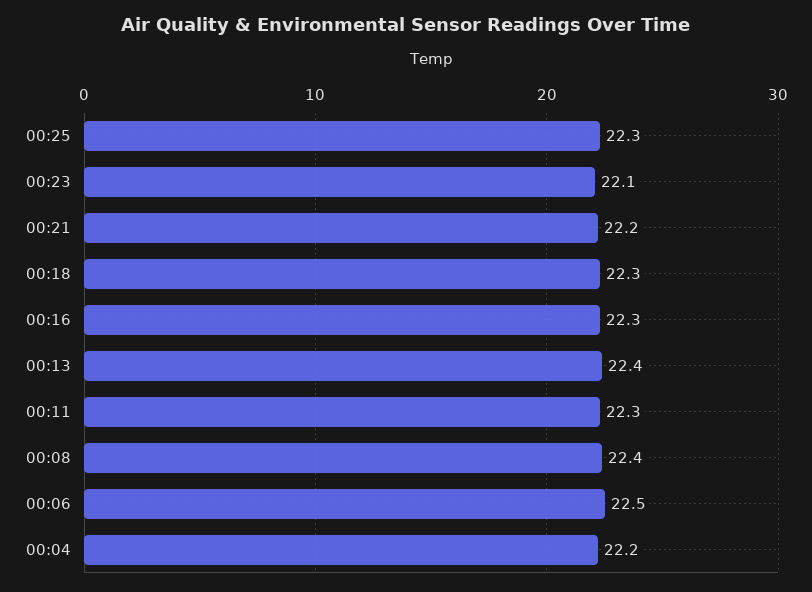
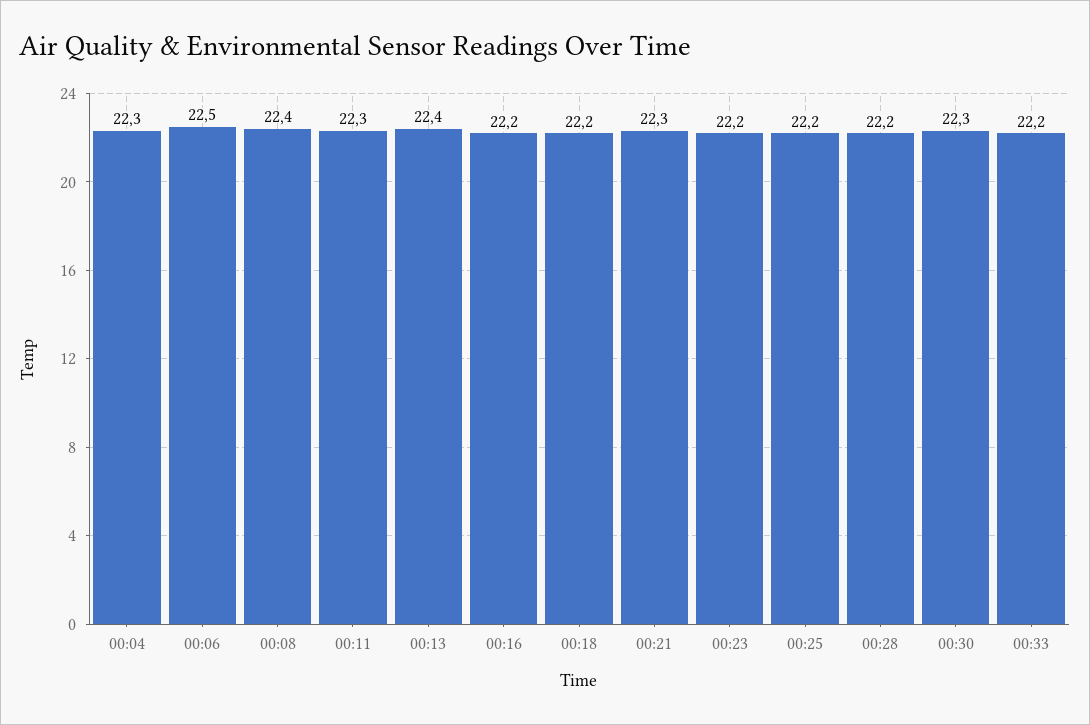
00:25: 22.3 -> 22.2
00:23: 22.1 -> 22.2
00:21: 22.2 -> 22.3
00:18: 22.3 -> 22.2
00:16: 22.3 -> 22.2
00:04: 22.2 -> 22.3
00:28: none -> 22.2
00:30: none -> 22.3
00:33: none -> 22.2

